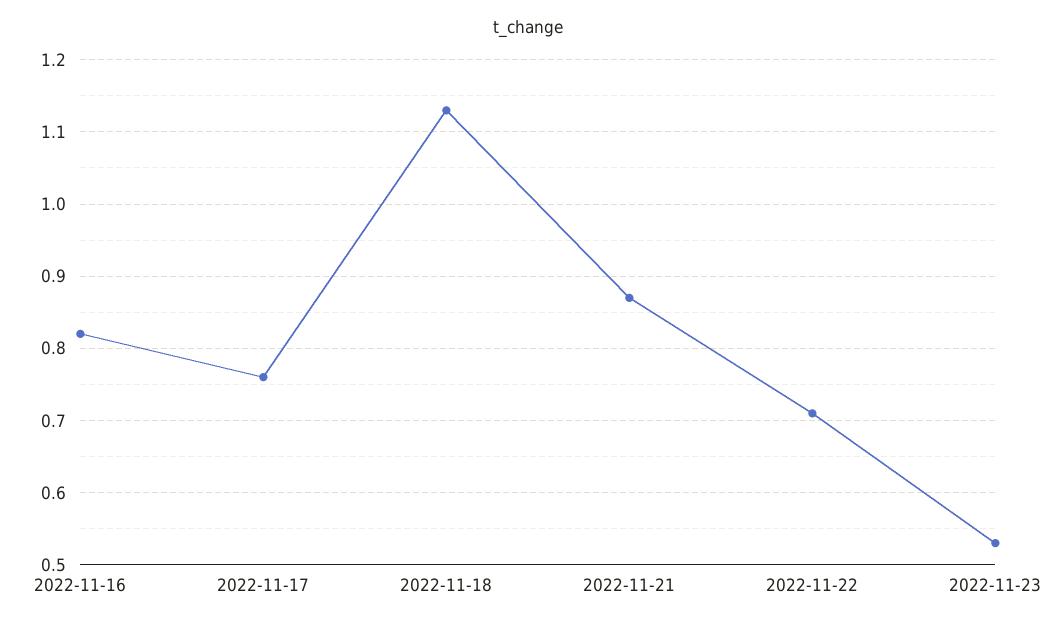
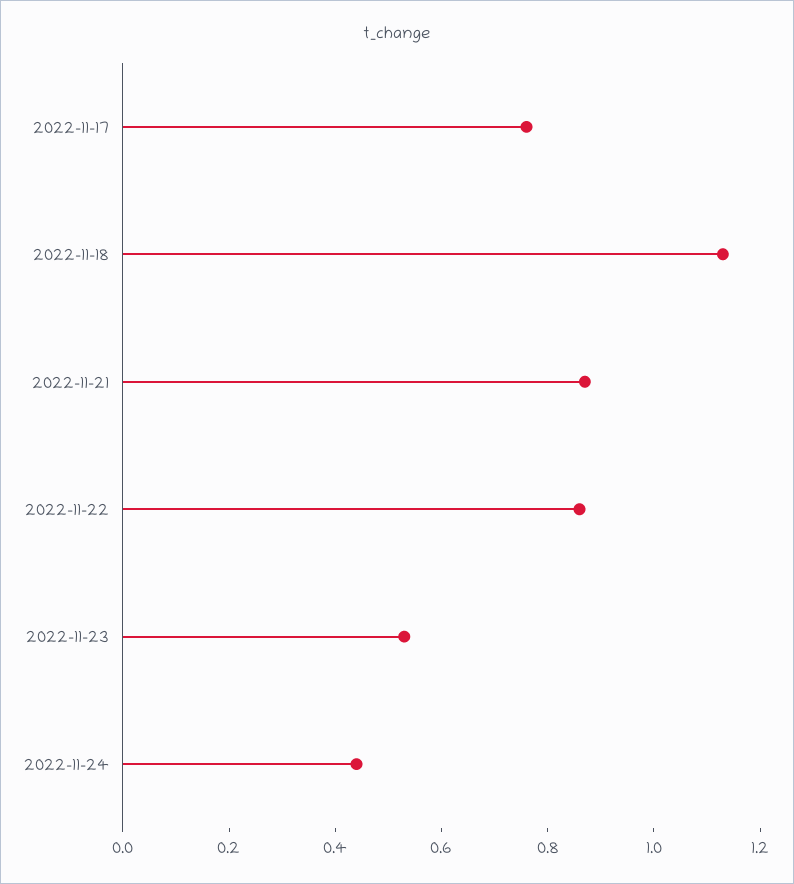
2022-11-16: 0.82 -> none
2022-11-22: 0.71 -> 0.85
2022-11-24: none -> 0.45

